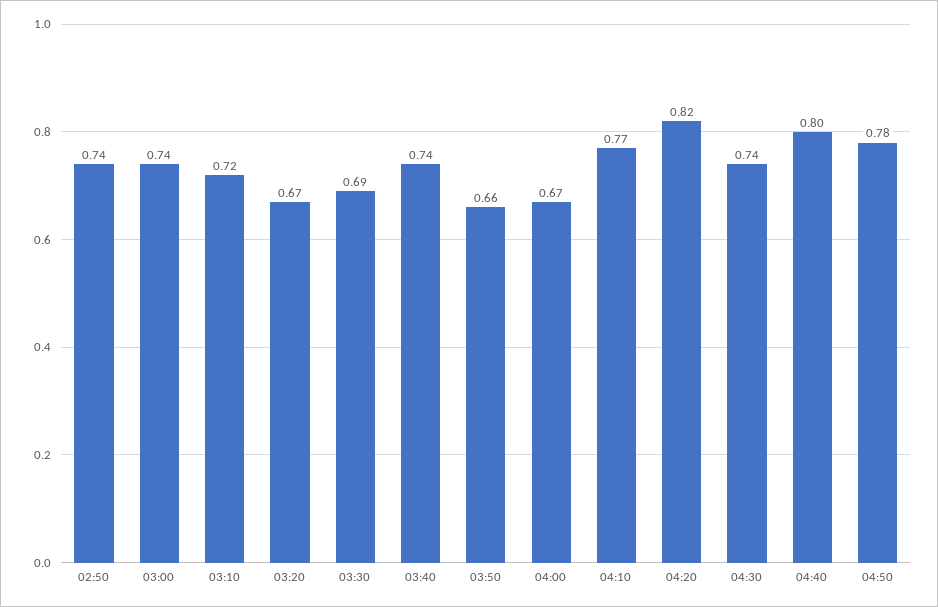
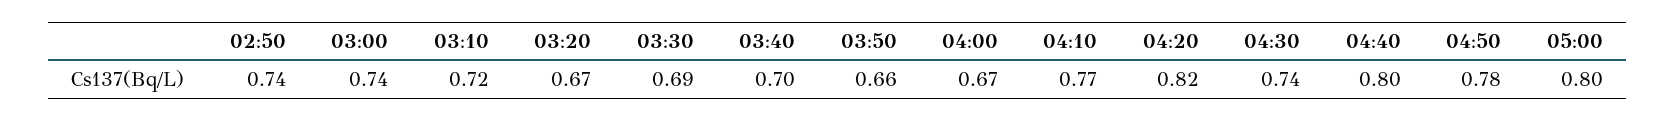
03:40: 0.74 -> 0.7
05:00: none -> 0.8

